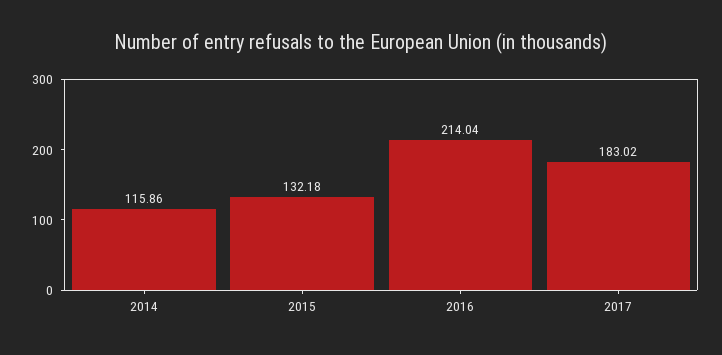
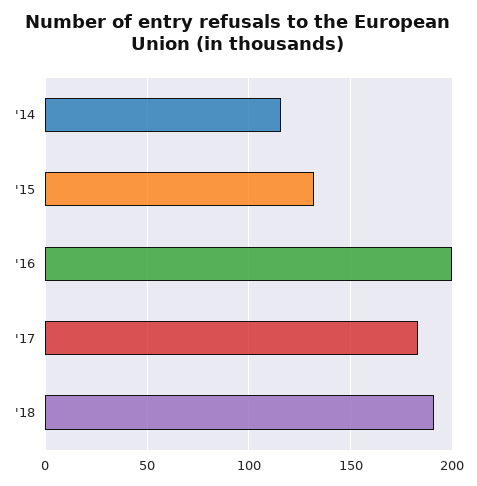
2016: 214.04 -> 200
'18: none -> 190

